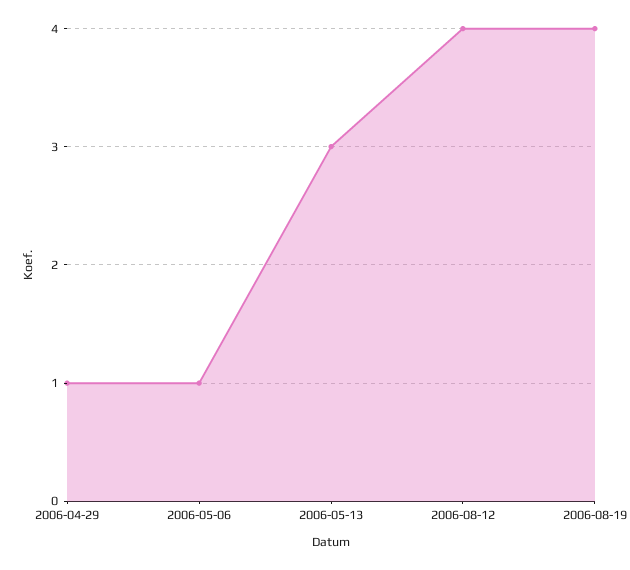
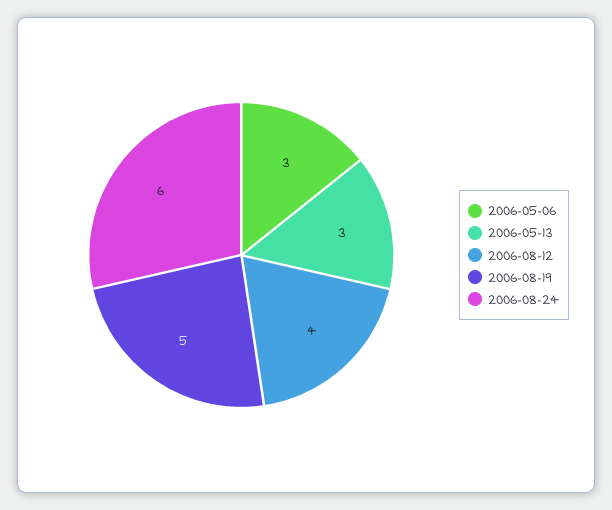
2006-04-29: 1 -> none
2006-05-06: 1 -> 3
2006-08-19: 4 -> 5
2006-08-24: none -> 6

